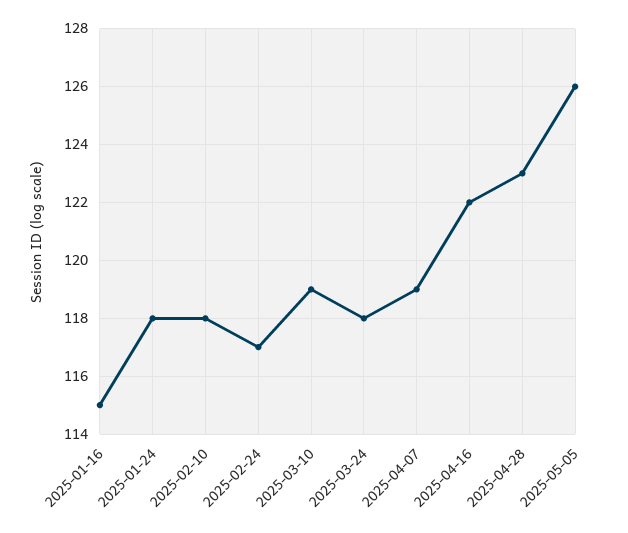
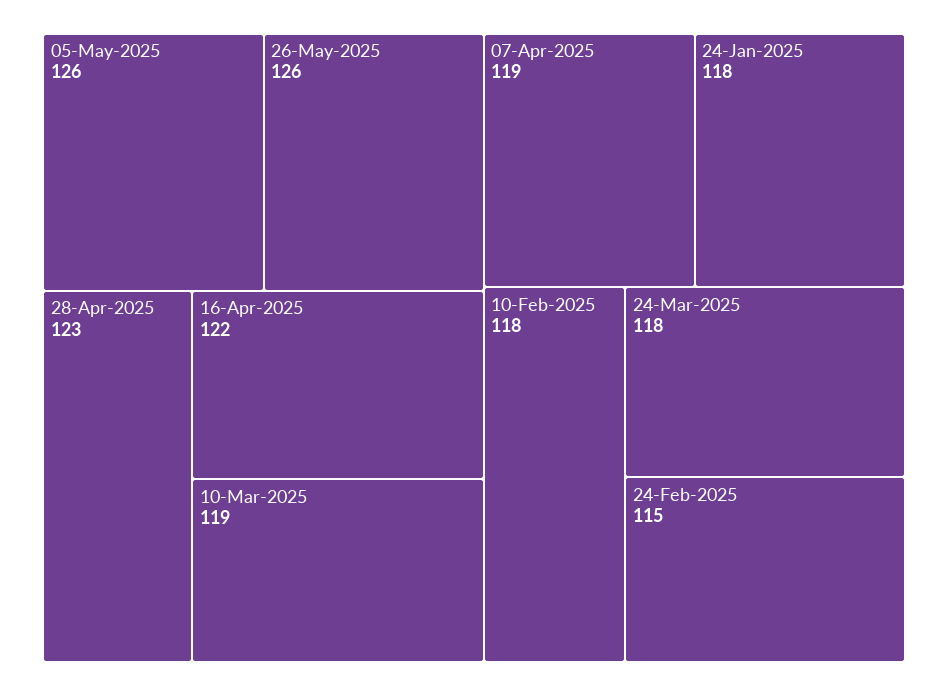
2025-01-16: 115 -> none
2025-02-24: 117 -> 115
26-May-2025: none -> 126

